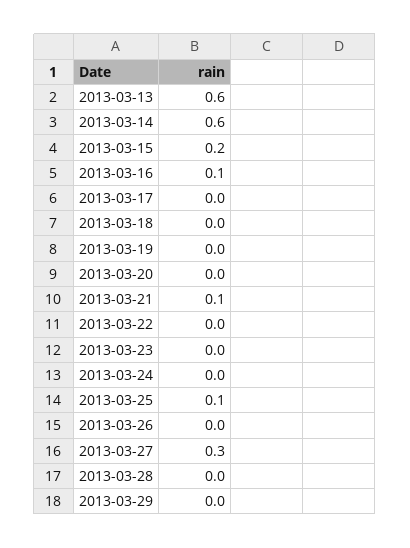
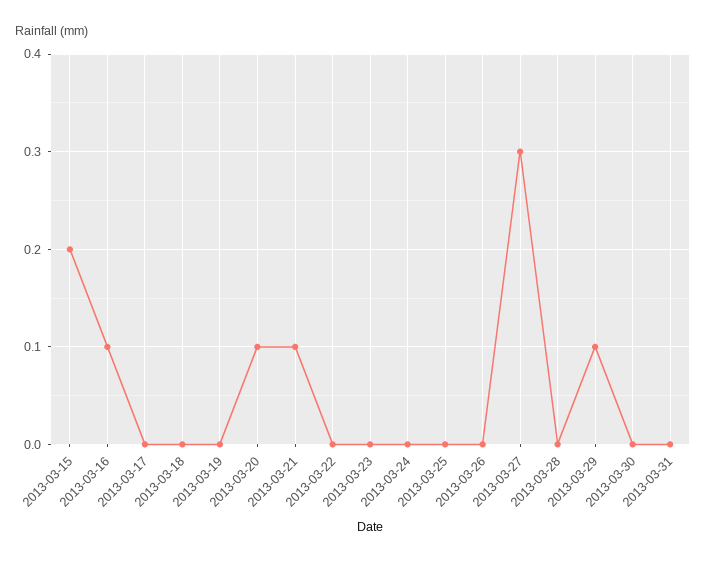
2013-03-13: 0.6 -> none
2013-03-14: 0.6 -> none
2013-03-20: 0 -> 0.1
2013-03-25: 0.1 -> 0
2013-03-29: 0 -> 0.1
2013-03-30: none -> 0
2013-03-31: none -> 0

